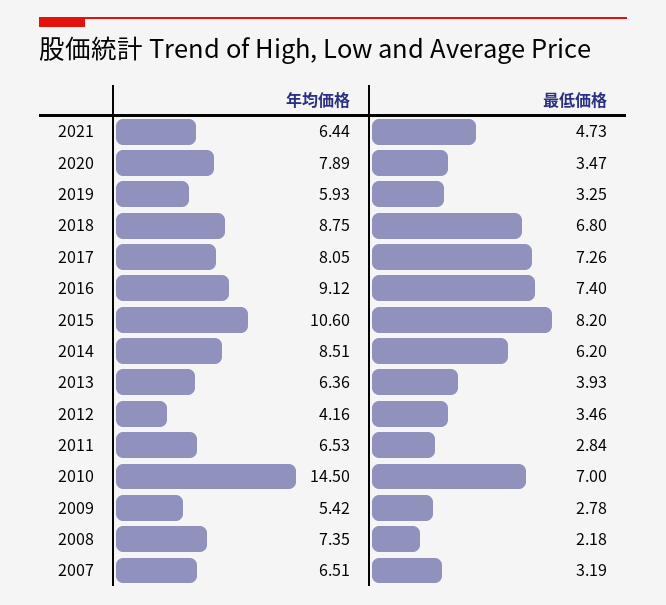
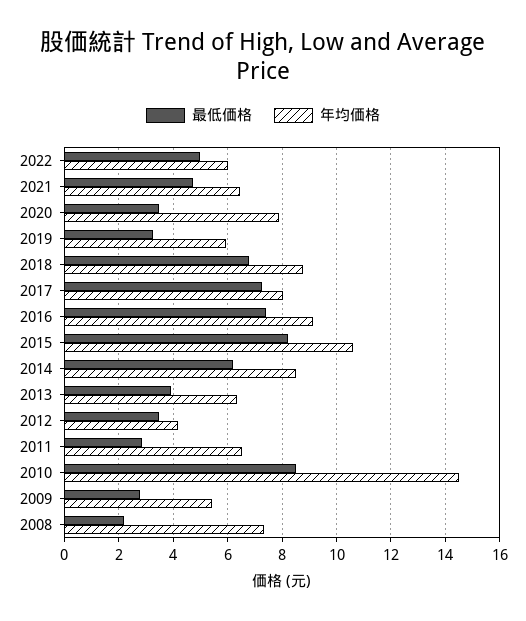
最低価格, 2010: 7 -> 8.5
年均価格, 2007: 6.51 -> none
最低価格, 2007: 3.19 -> none
最低価格, 2022: none -> 5
年均価格, 2022: none -> 6

